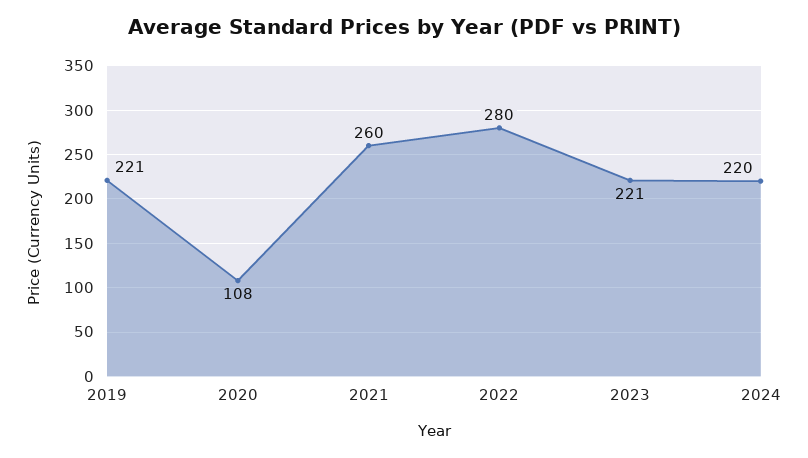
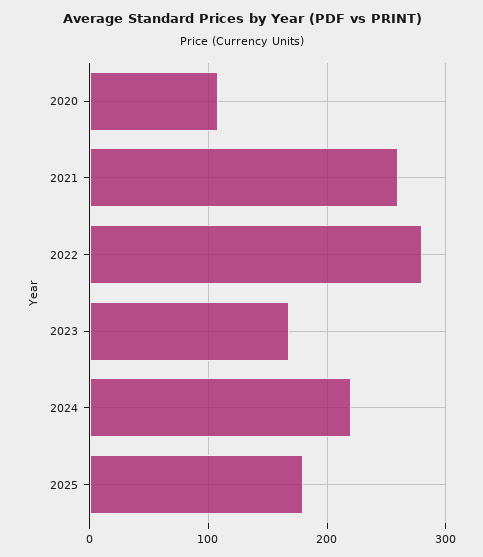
2019: 221 -> none
2023: 221 -> 170
2025: none -> 180

